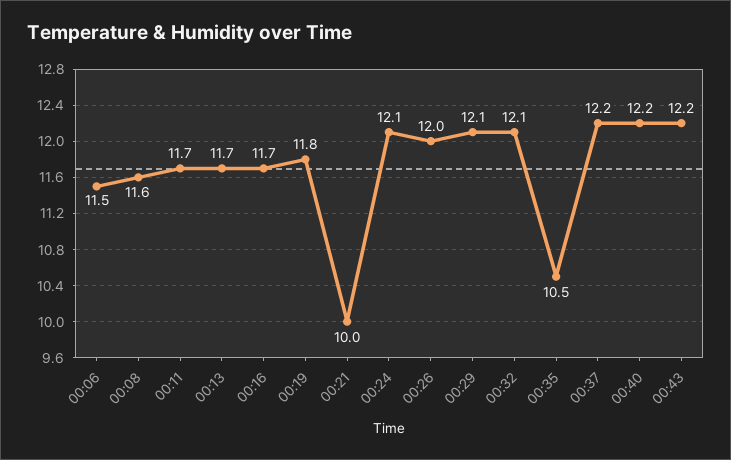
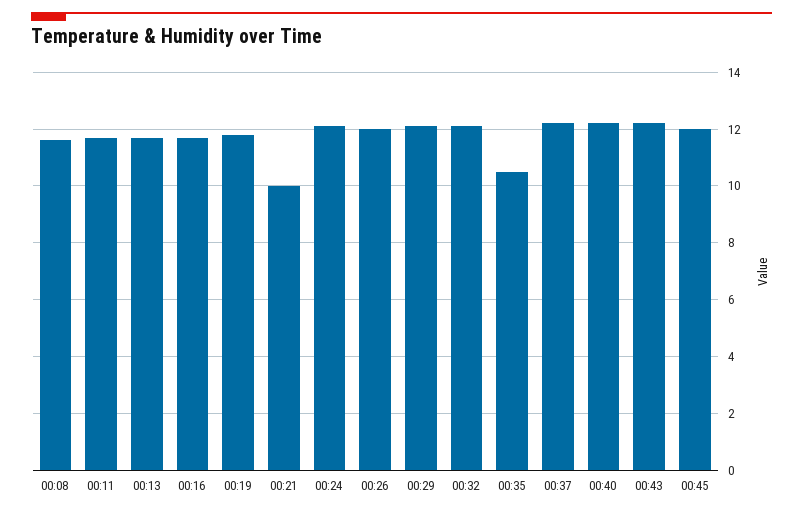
00:06: 11.5 -> none
00:45: none -> 12

